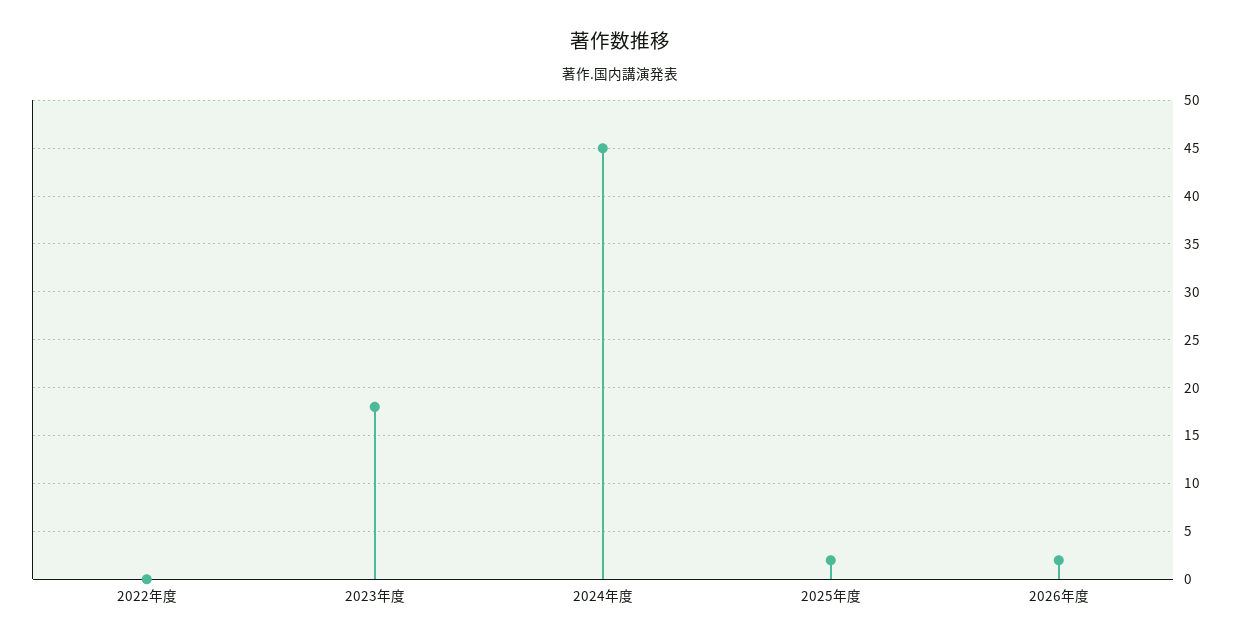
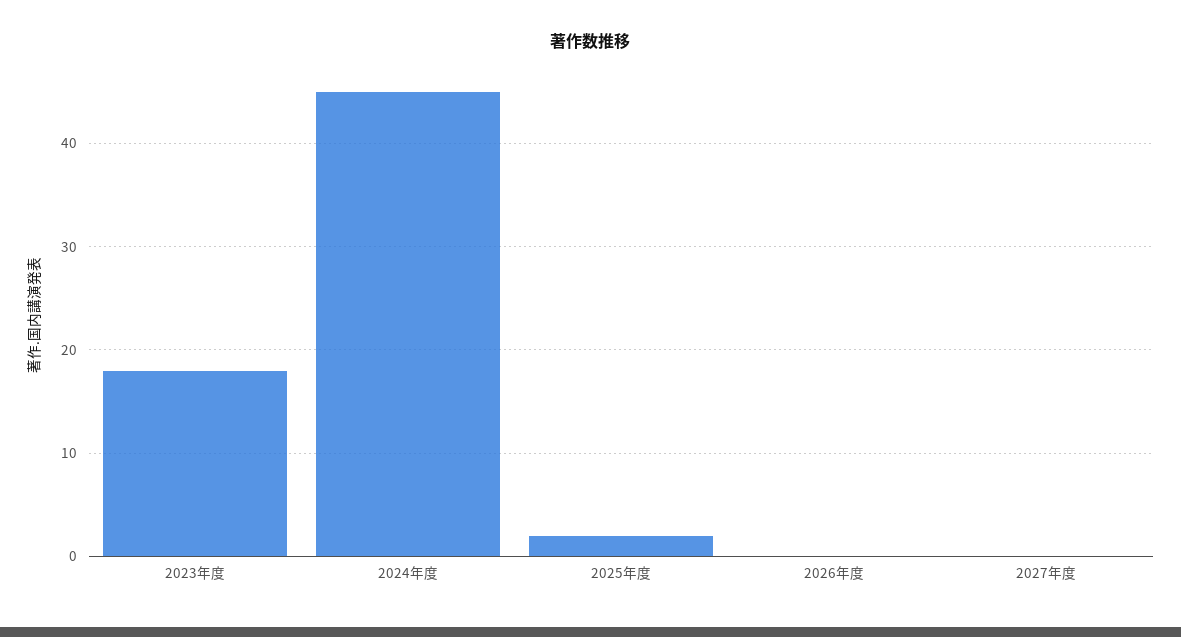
2022年度: 0 -> none
2026年度: 2 -> 0
2027年度: none -> 0

